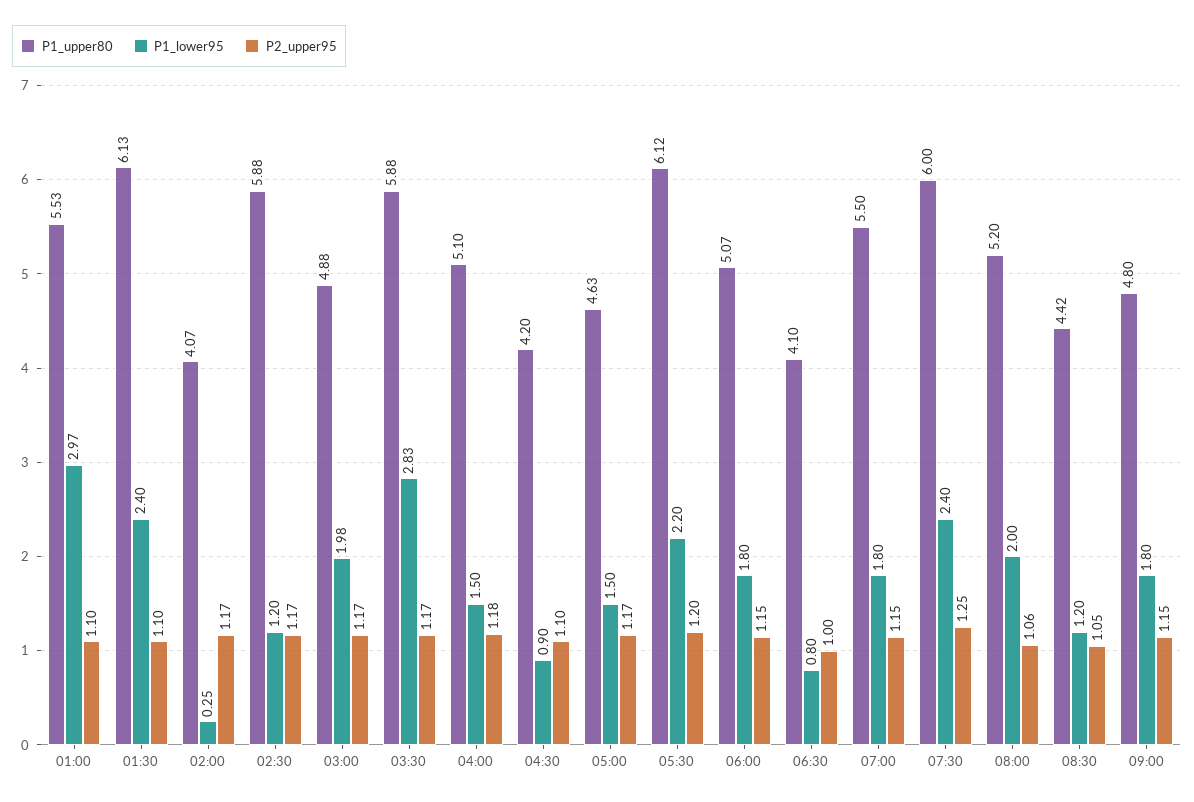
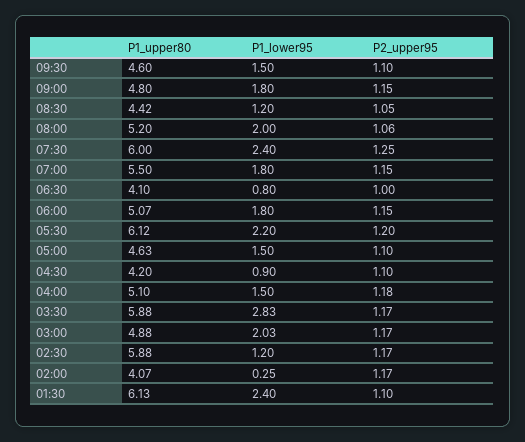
P1_upper80, 01:00: 5.53 -> none
P1_lower95, 01:00: 2.97 -> none
P2_upper95, 01:00: 1.1 -> none
P1_lower95, 03:00: 1.98 -> 2.03
P2_upper95, 05:00: 1.17 -> 1.1
P1_upper80, 09:30: none -> 4.6
P1_lower95, 09:30: none -> 1.5
P2_upper95, 09:30: none -> 1.1

